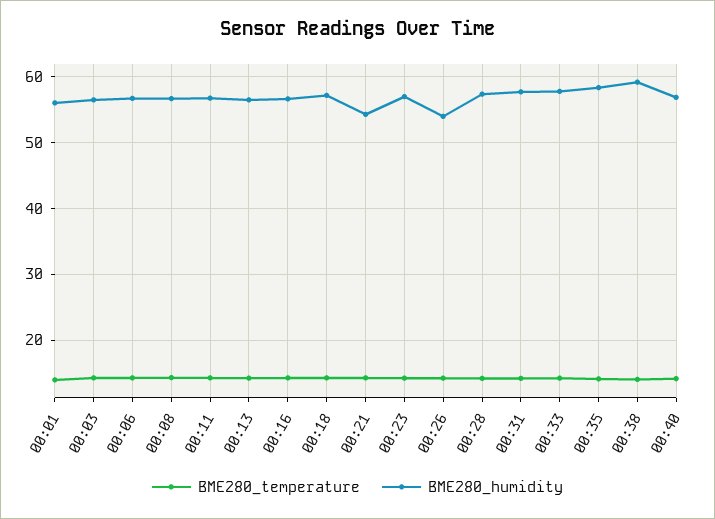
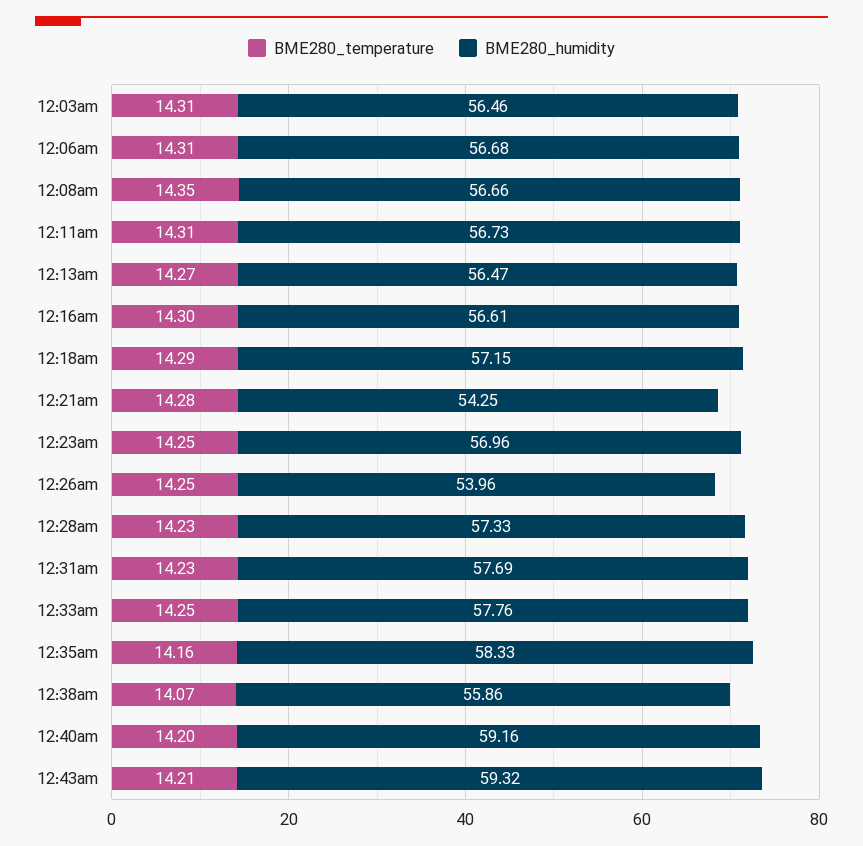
BME280_temperature, 00:01: 14 -> none
BME280_humidity, 00:01: 56 -> none
BME280_humidity, 00:38: 59 -> 55.86
BME280_humidity, 00:40: 57 -> 59.16
BME280_temperature, 12:43am: none -> 14.21
BME280_humidity, 12:43am: none -> 59.32

